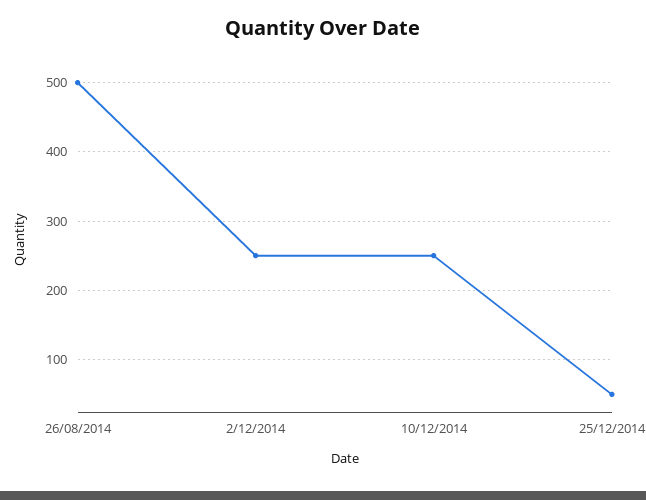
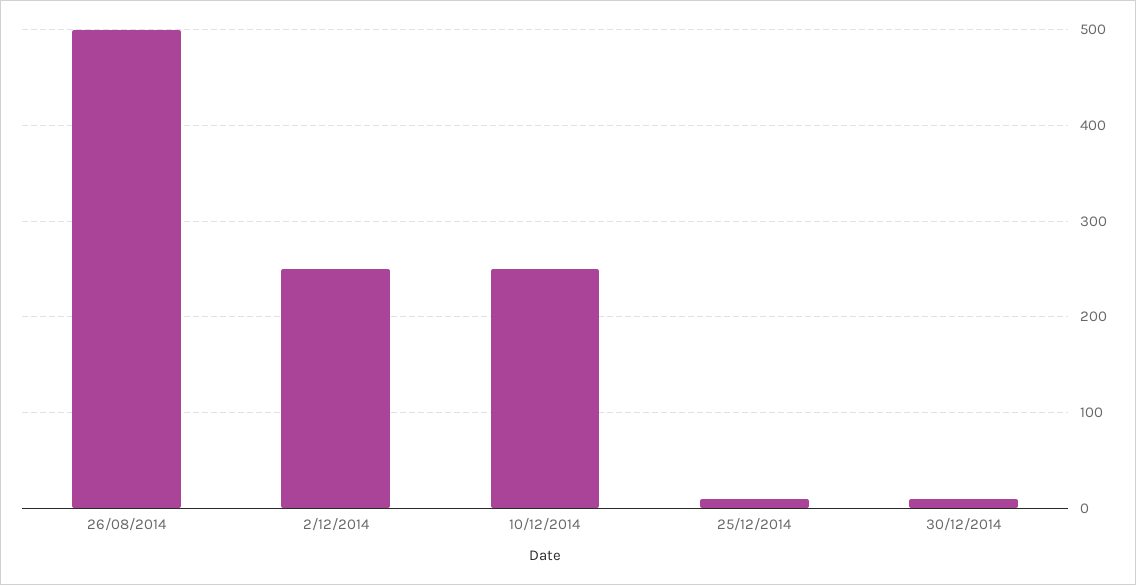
25/12/2014: 50 -> 10
30/12/2014: none -> 10

